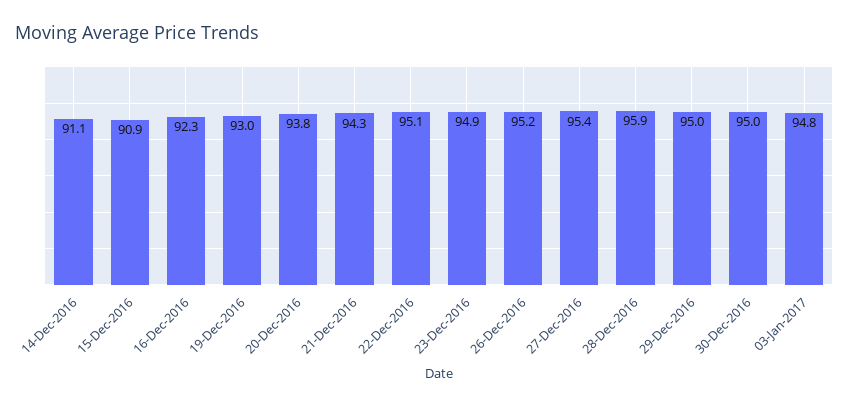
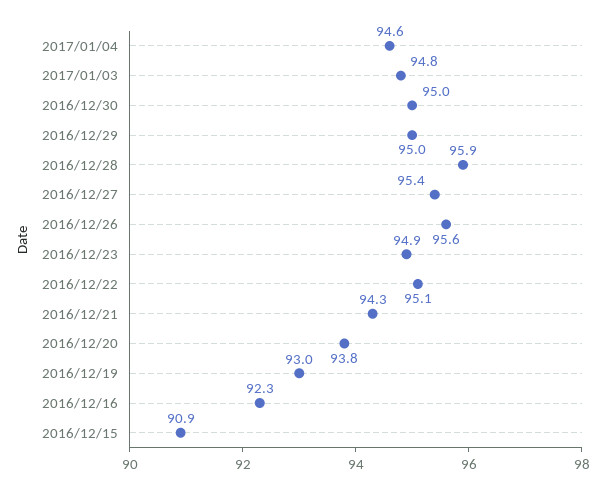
14-Dec-2016: 91.1 -> none
26-Dec-2016: 95.2 -> 95.6
2017/01/04: none -> 94.6

